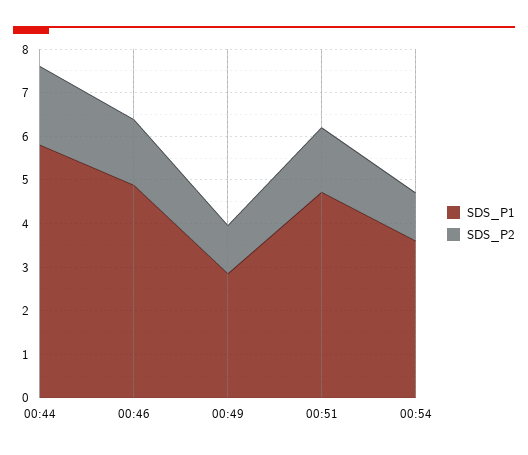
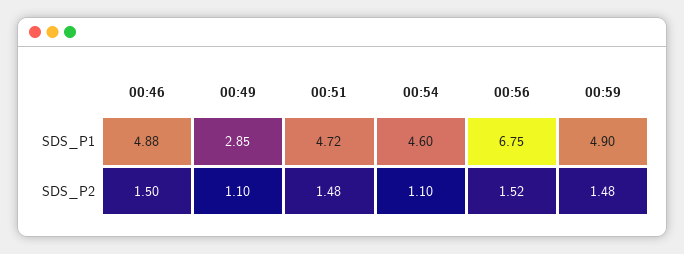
SDS_P1, 00:44: 5.8 -> none
SDS_P2, 00:44: 1.8 -> none
SDS_P1, 00:54: 3.6 -> 4.6
SDS_P1, 00:56: none -> 6.75
SDS_P1, 00:59: none -> 4.9
SDS_P2, 00:56: none -> 1.52
SDS_P2, 00:59: none -> 1.48

